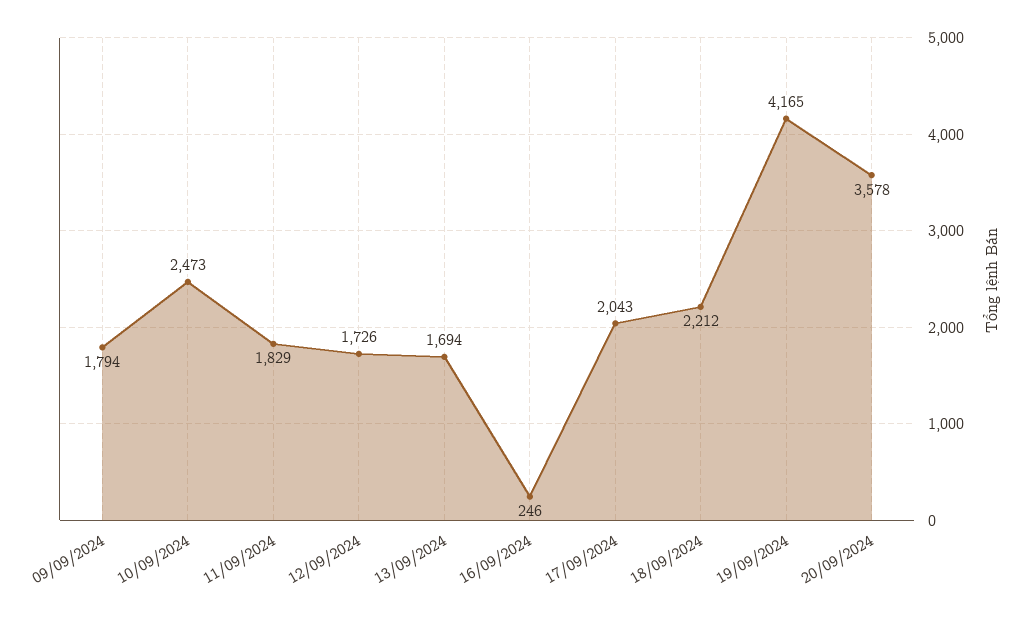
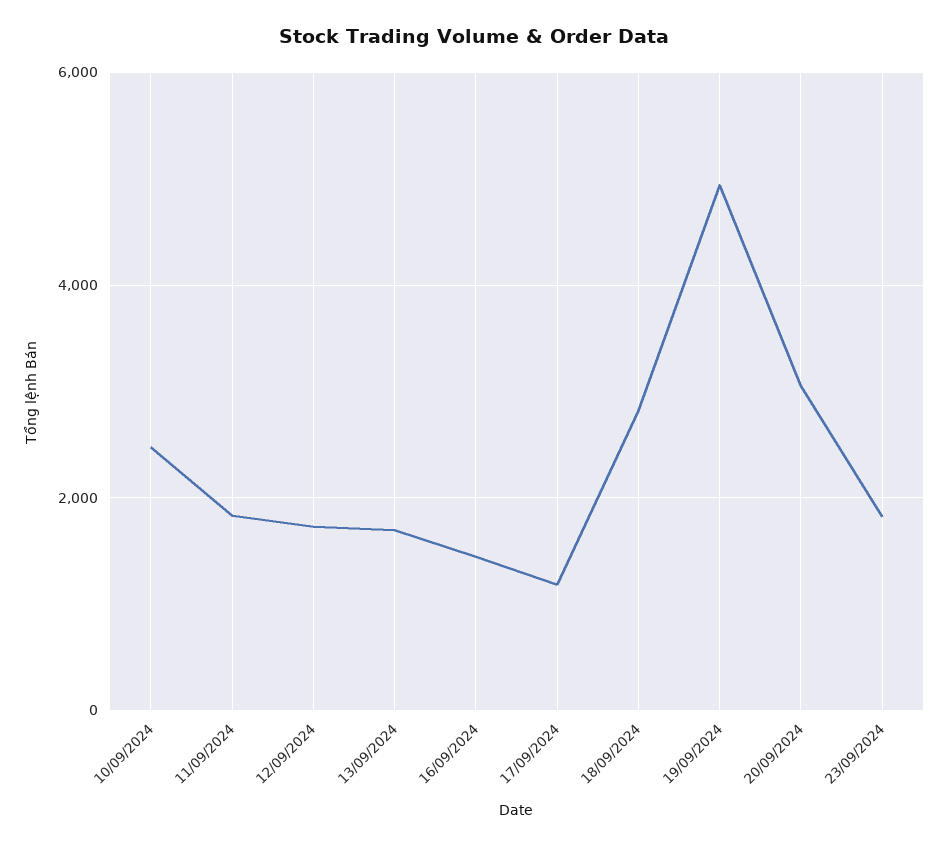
09/09/2024: 1794 -> none
16/09/2024: 246 -> 1400
17/09/2024: 2043 -> 1200
18/09/2024: 2212 -> 2800
19/09/2024: 4165 -> 5000
20/09/2024: 3578 -> 3000
23/09/2024: none -> 1800

